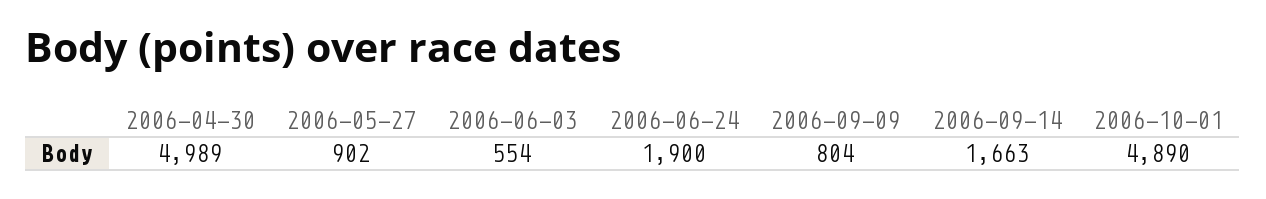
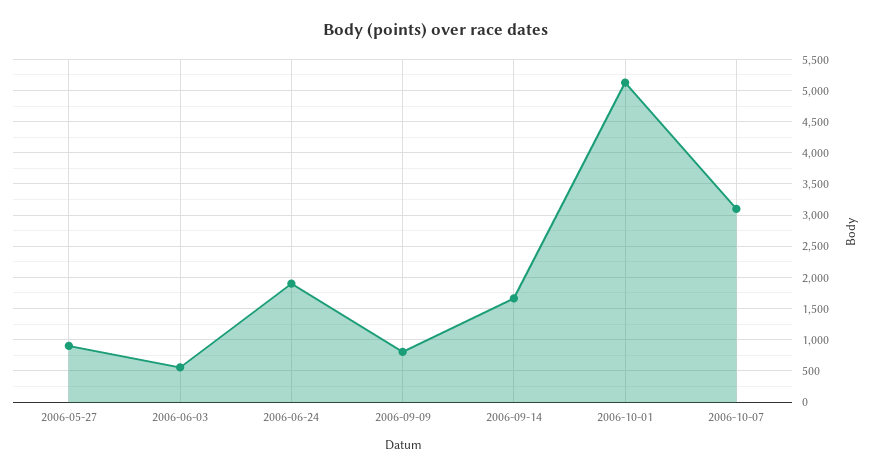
2006-04-30: 4989 -> none
2006-10-01: 4890 -> 5100
2006-10-07: none -> 3100

